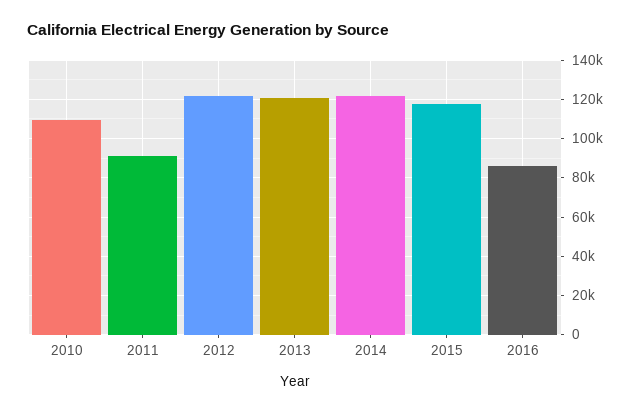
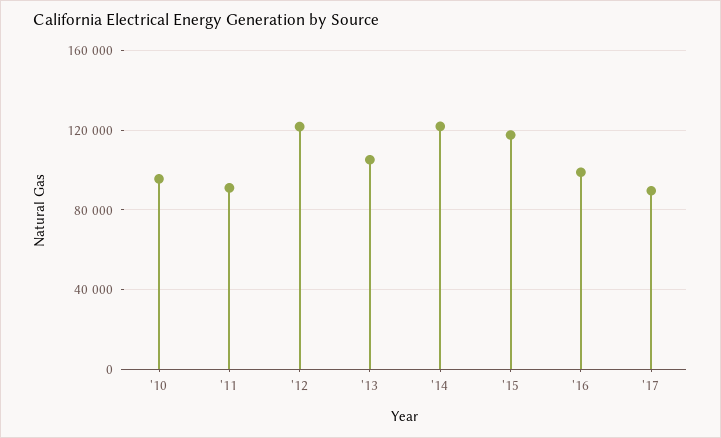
2010: 110000 -> 95000
2013: 120000 -> 105000
2016: 85000 -> 100000
'17: none -> 90000

